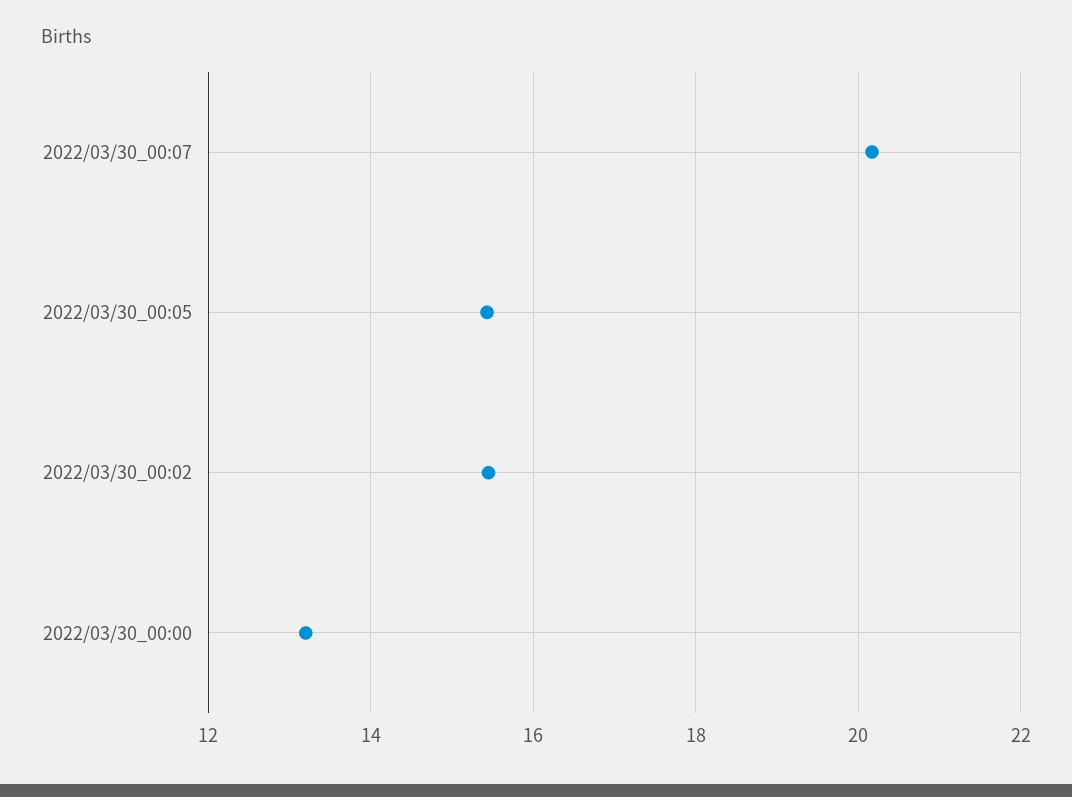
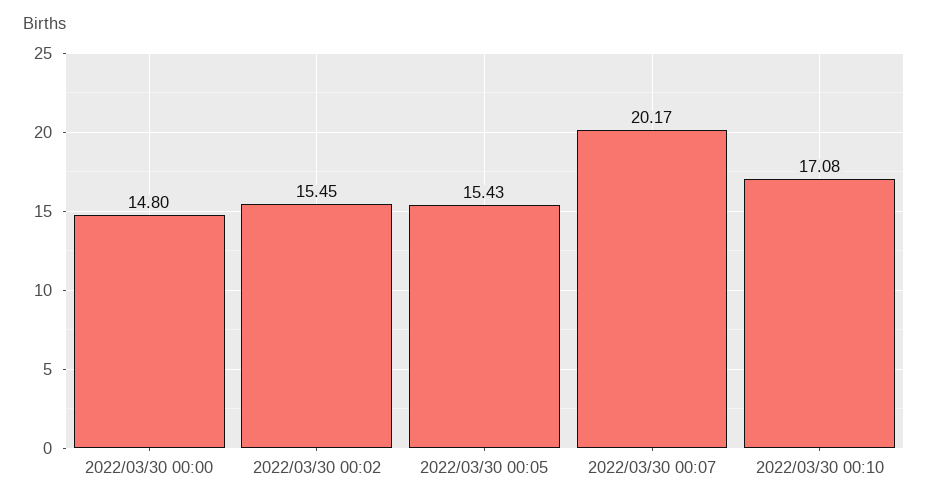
2022/03/30_00:00: 13.2 -> 14.8
2022/03/30 00:10: none -> 17.08

